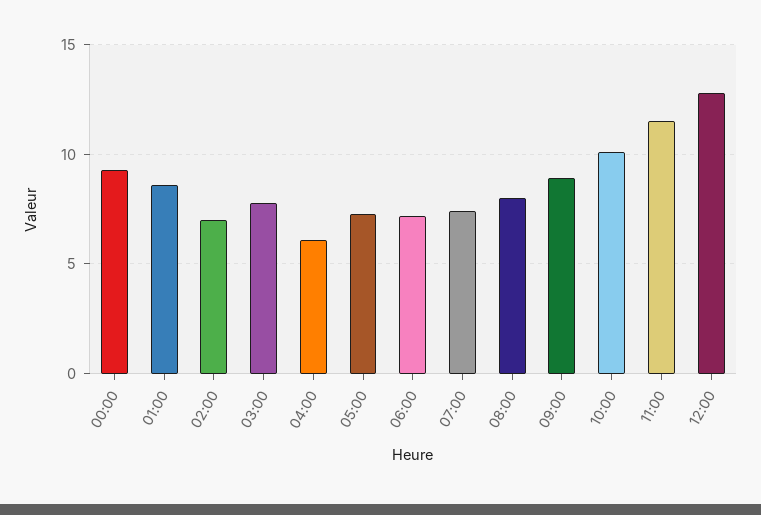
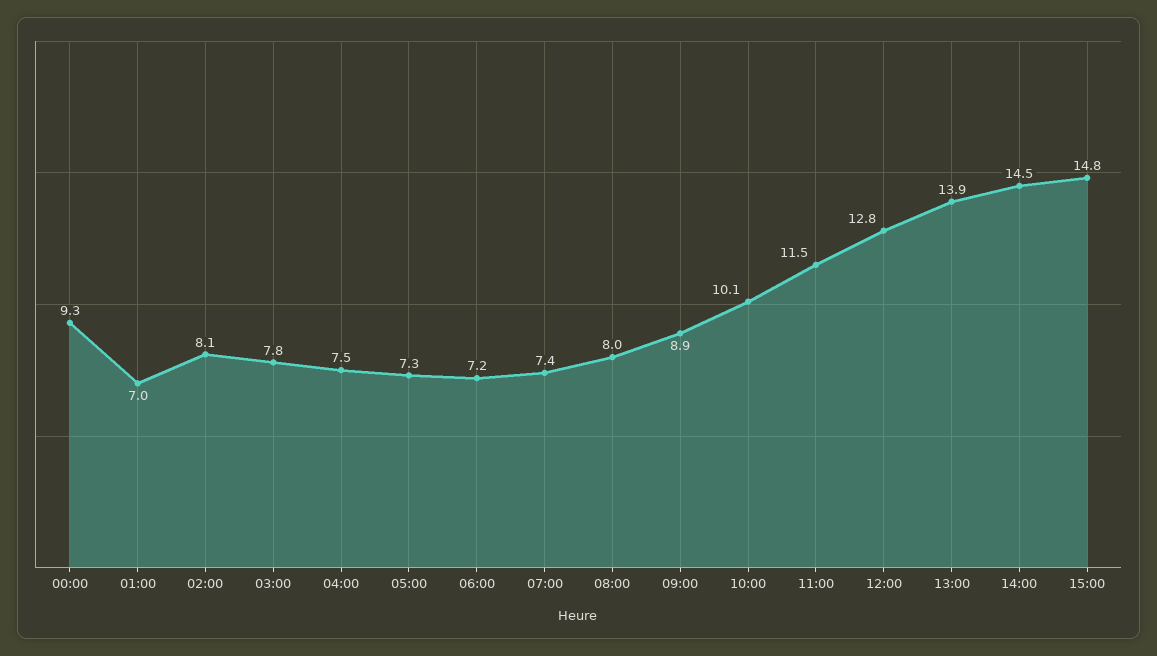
01:00: 8.5 -> 7
02:00: 7 -> 8.1
04:00: 6 -> 7.5
13:00: none -> 13.9
14:00: none -> 14.5
15:00: none -> 14.8

